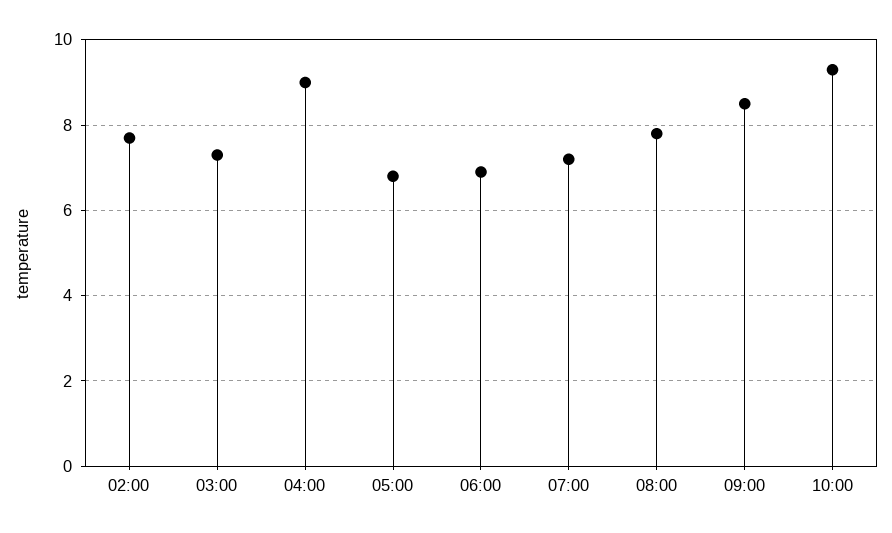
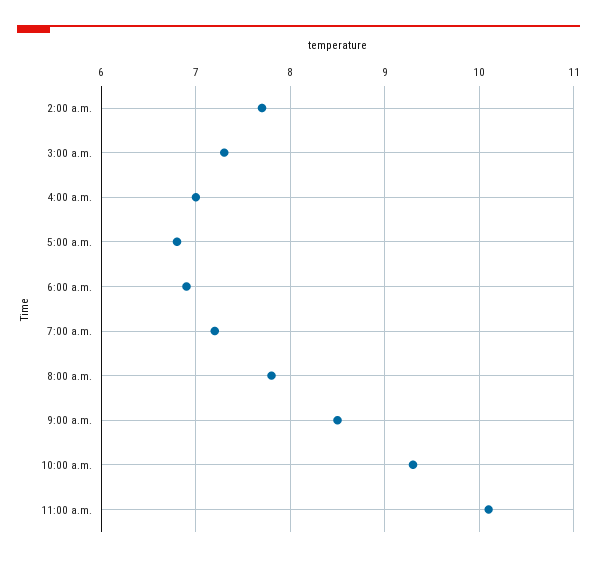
04:00: 9 -> 7
11:00 a.m.: none -> 10.1

